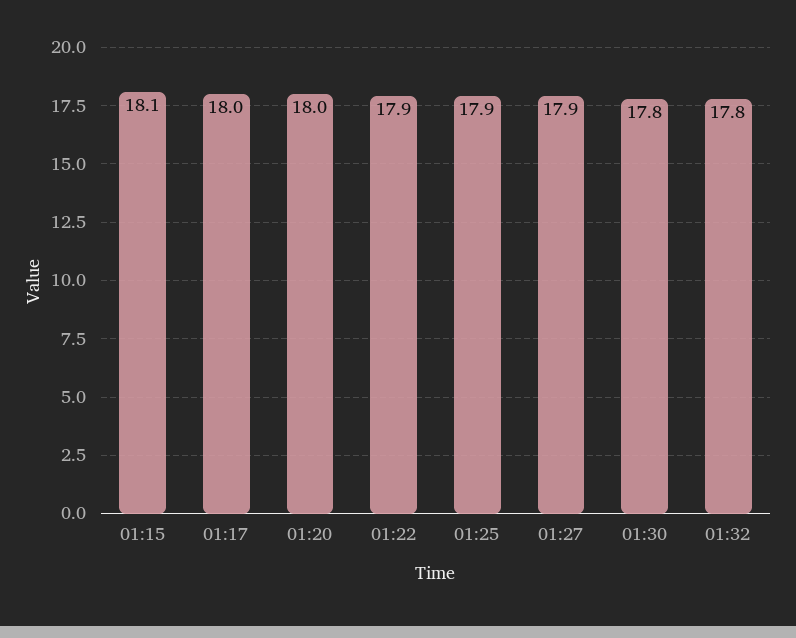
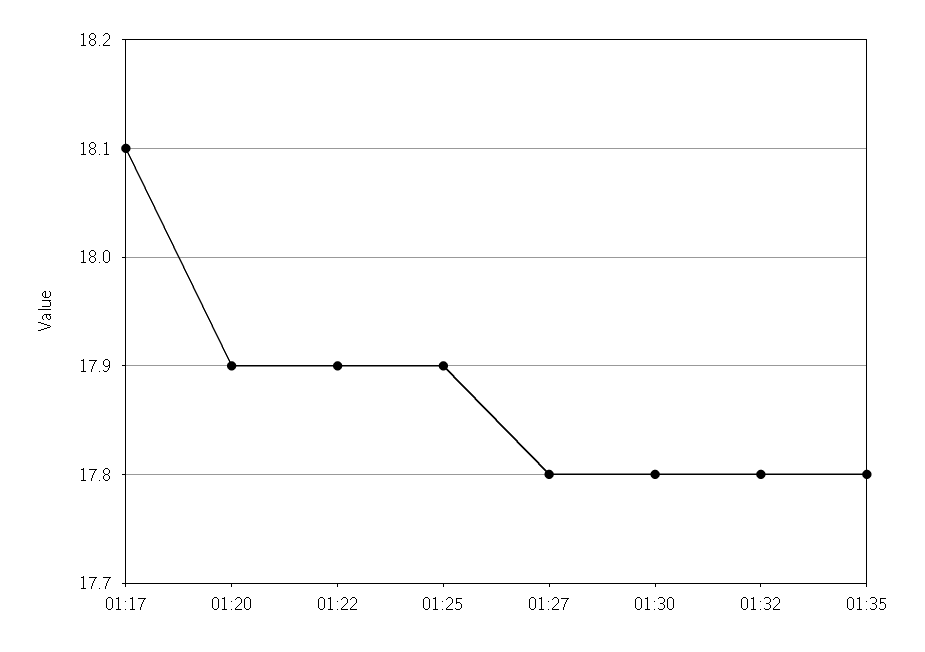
01:15: 18.1 -> none
01:17: 18 -> 18.1
01:20: 18 -> 17.9
01:27: 17.9 -> 17.8
01:35: none -> 17.8

